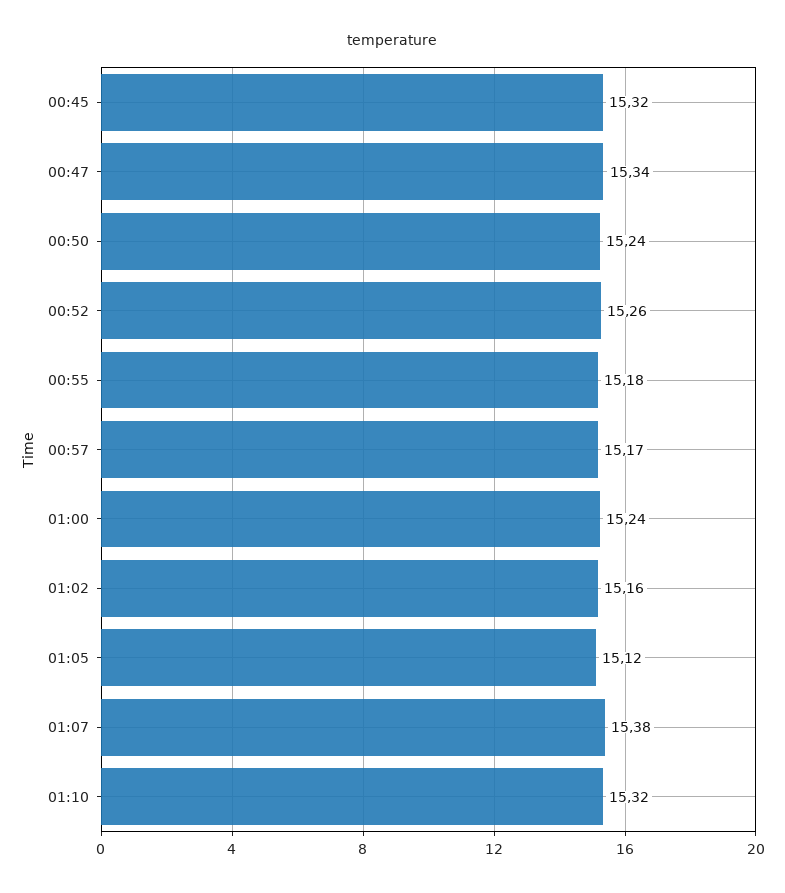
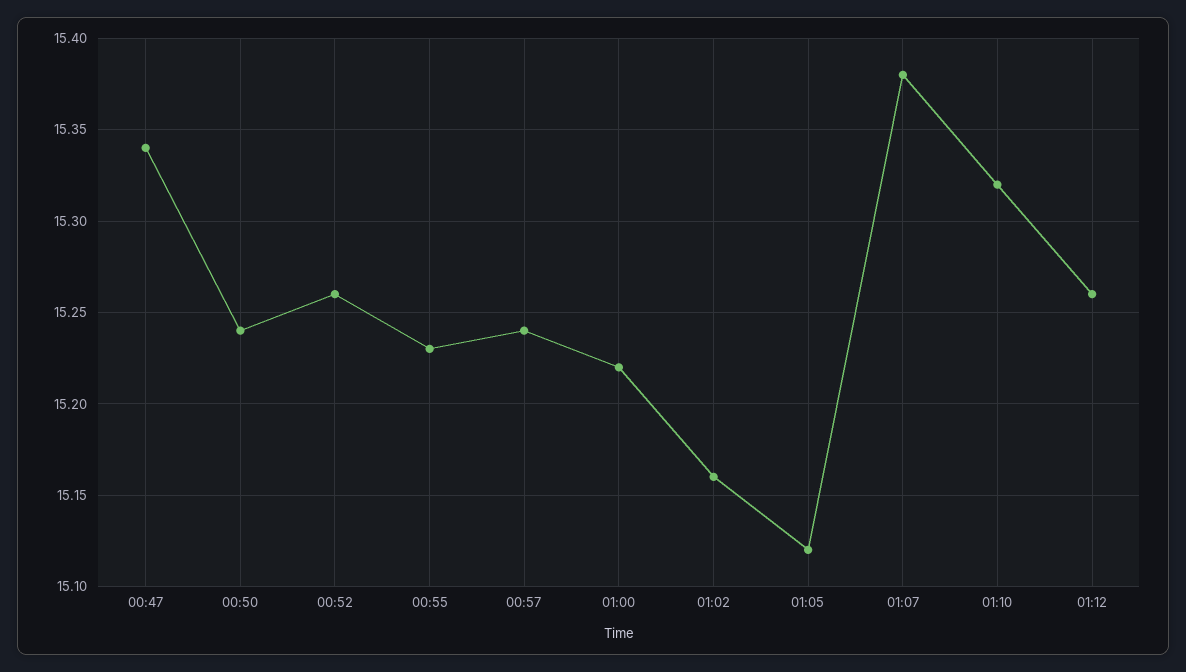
00:45: 15.32 -> none
00:55: 15.18 -> 15.23
00:57: 15.17 -> 15.24
01:00: 15.24 -> 15.22
01:12: none -> 15.26

